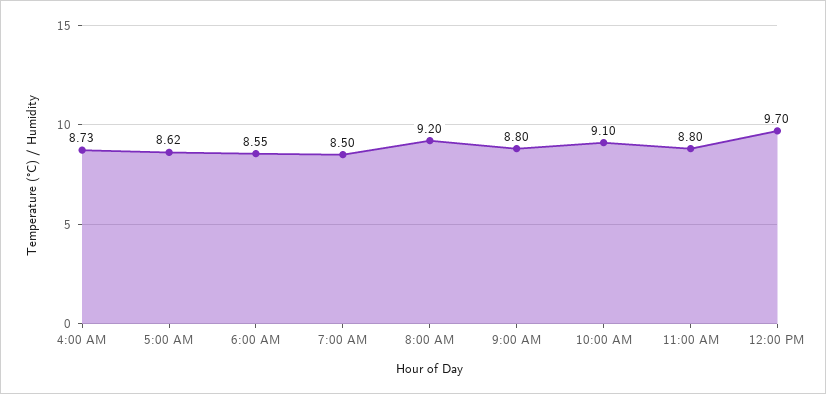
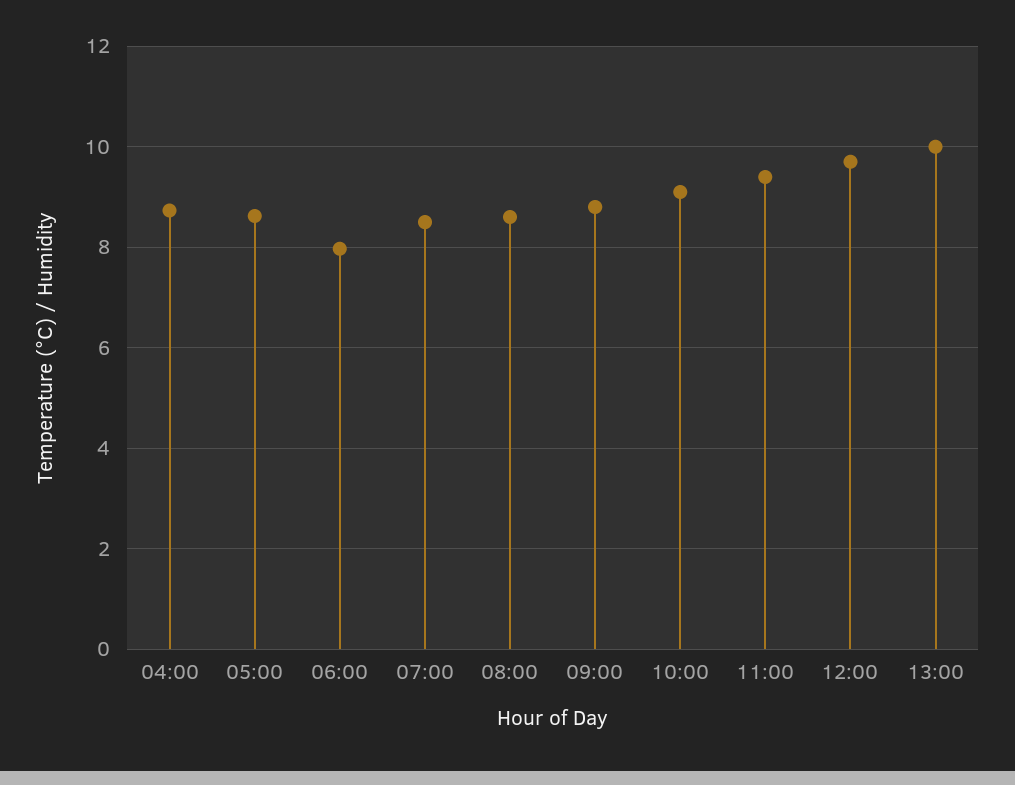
6:00 AM: 8.55 -> 8
8:00 AM: 9.2 -> 8.6
11:00 AM: 8.8 -> 9.4
13:00: none -> 10

